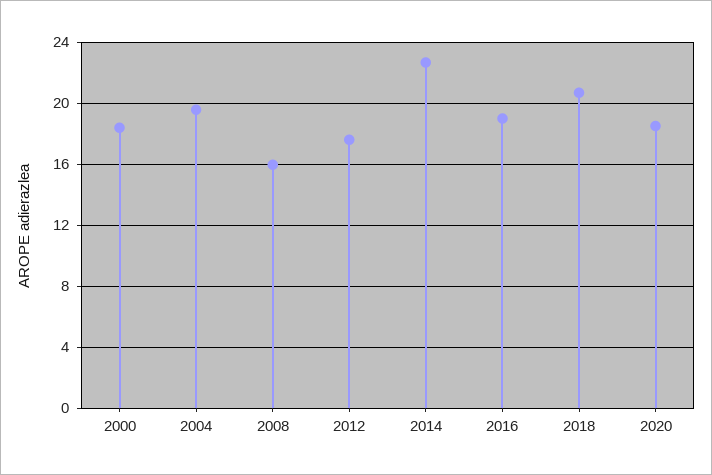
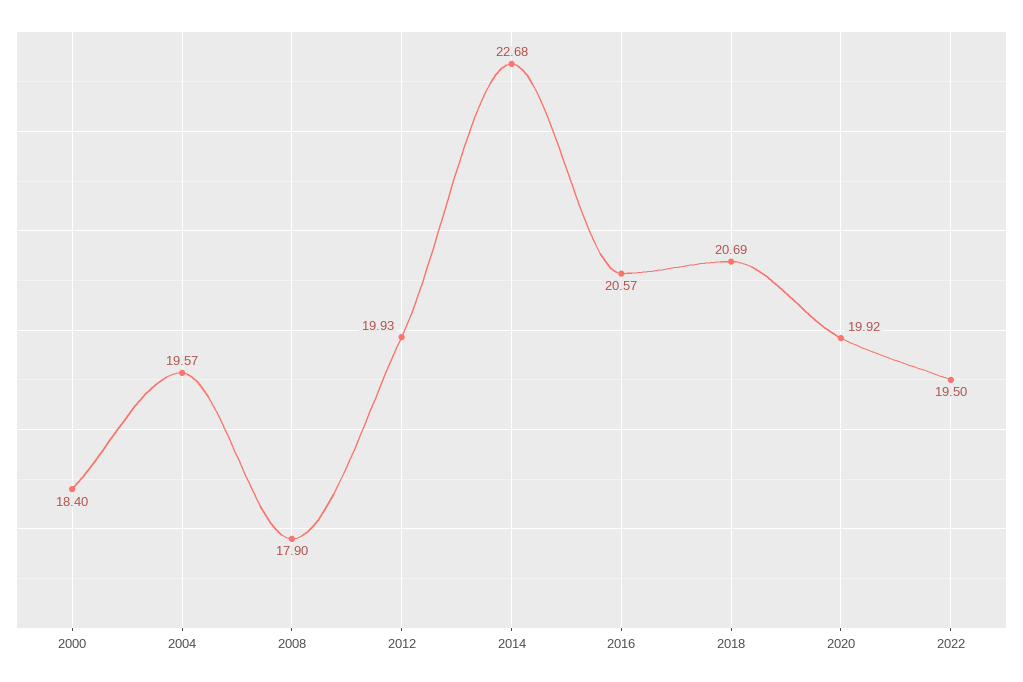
2008: 16 -> 17.9
2012: 17.5 -> 19.93
2016: 19 -> 20.57
2020: 18.5 -> 19.92
2022: none -> 19.5

